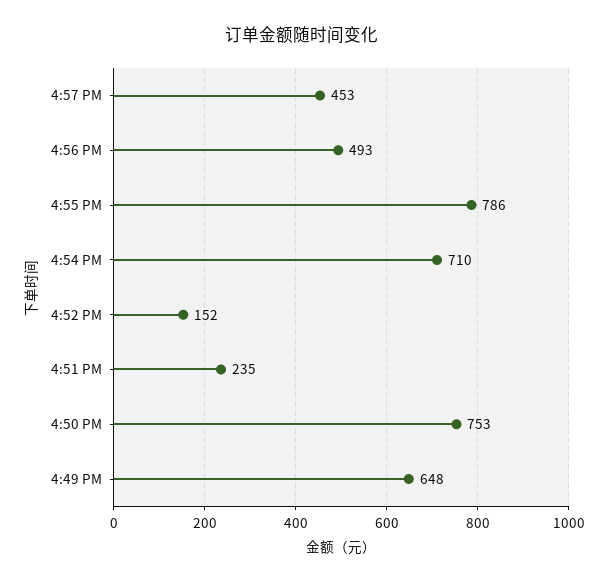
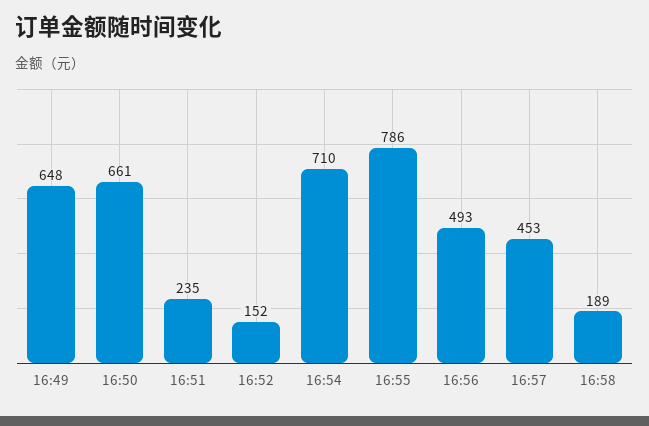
4:50 PM: 753 -> 661
16:58: none -> 189

